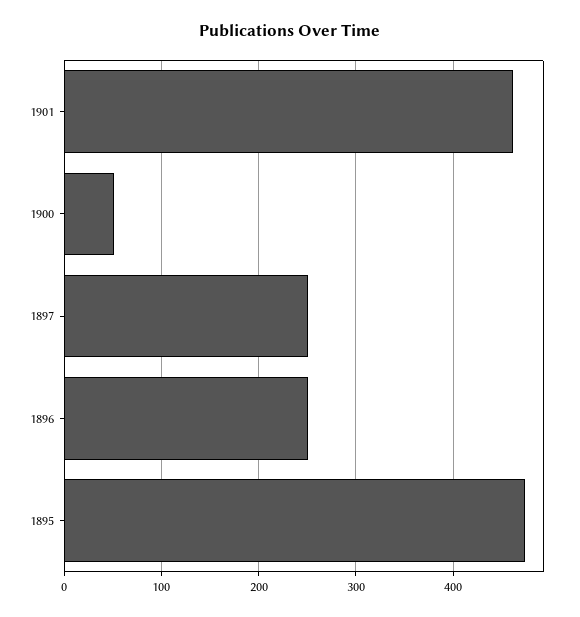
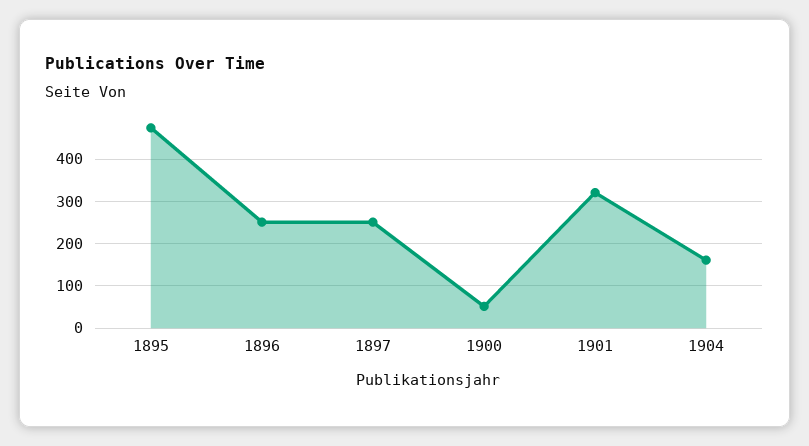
1901: 460 -> 320
1904: none -> 160

